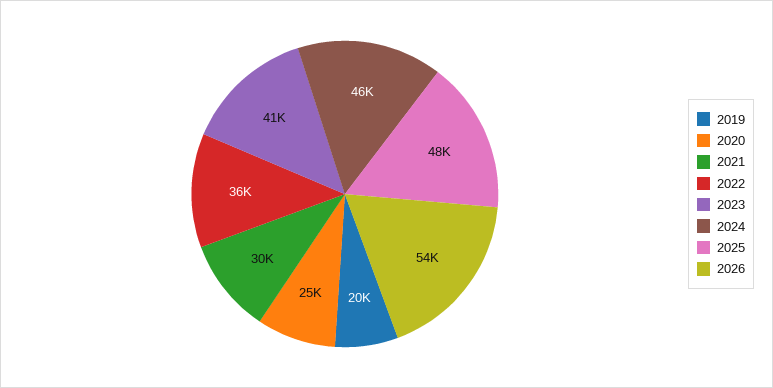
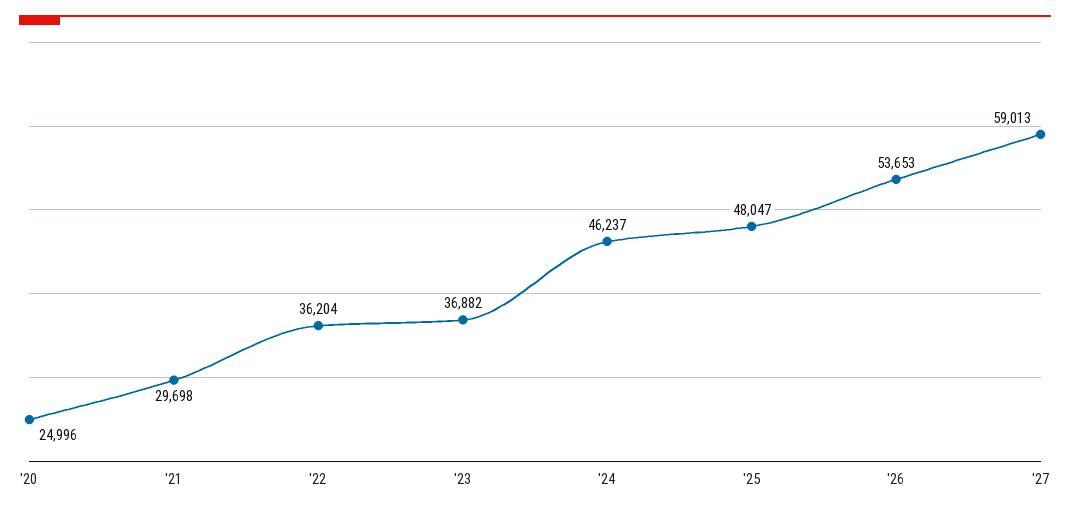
2019: 20000 -> none
2023: 41000 -> 36882
'27: none -> 59013

